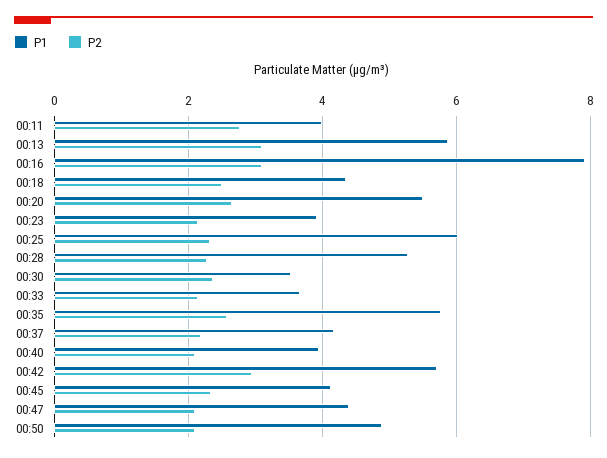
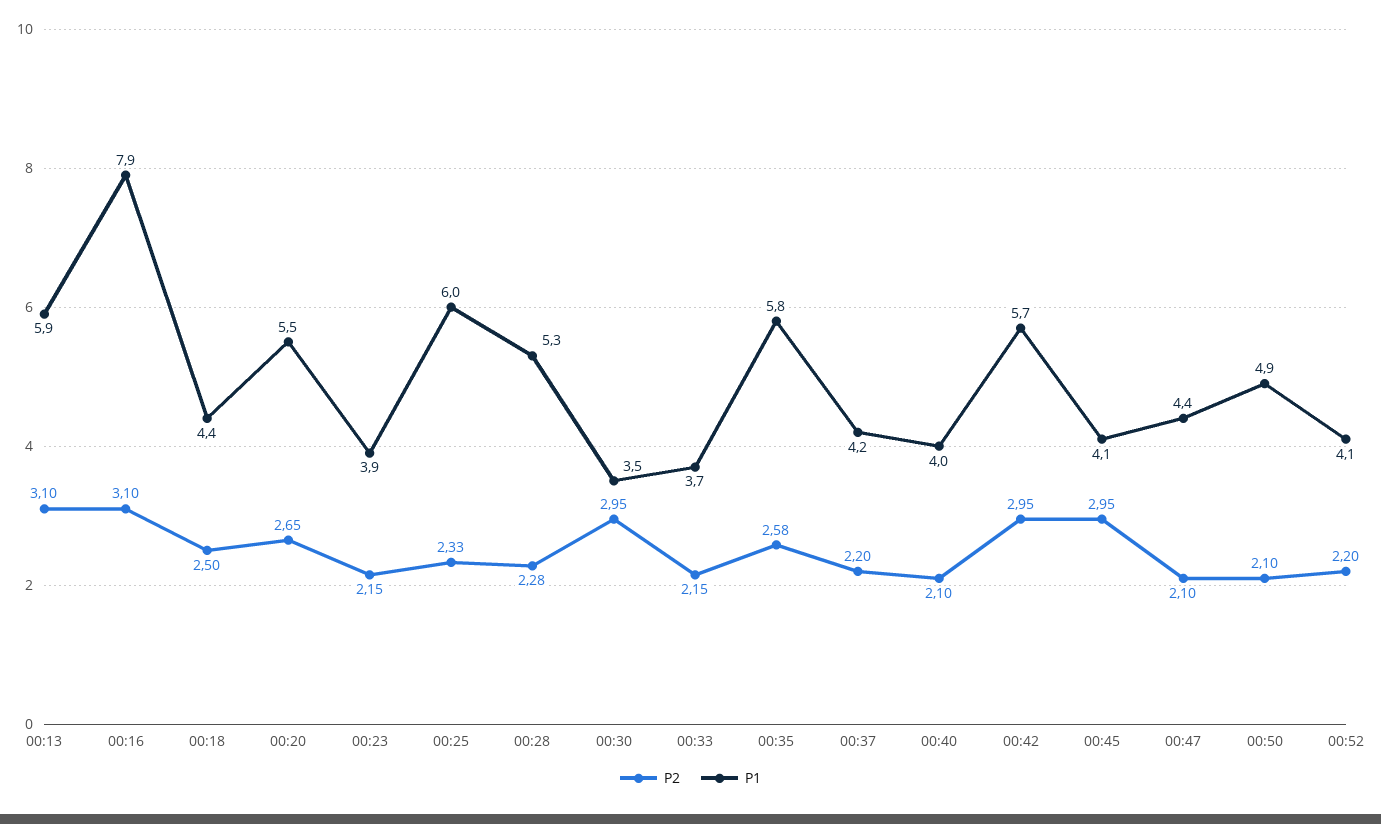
P1, 00:11: 4 -> none
P2, 00:11: 2.8 -> none
P2, 00:30: 2.4 -> 2.95
P2, 00:45: 2.4 -> 2.95
P2, 00:52: none -> 2.2
P1, 00:52: none -> 4.1

